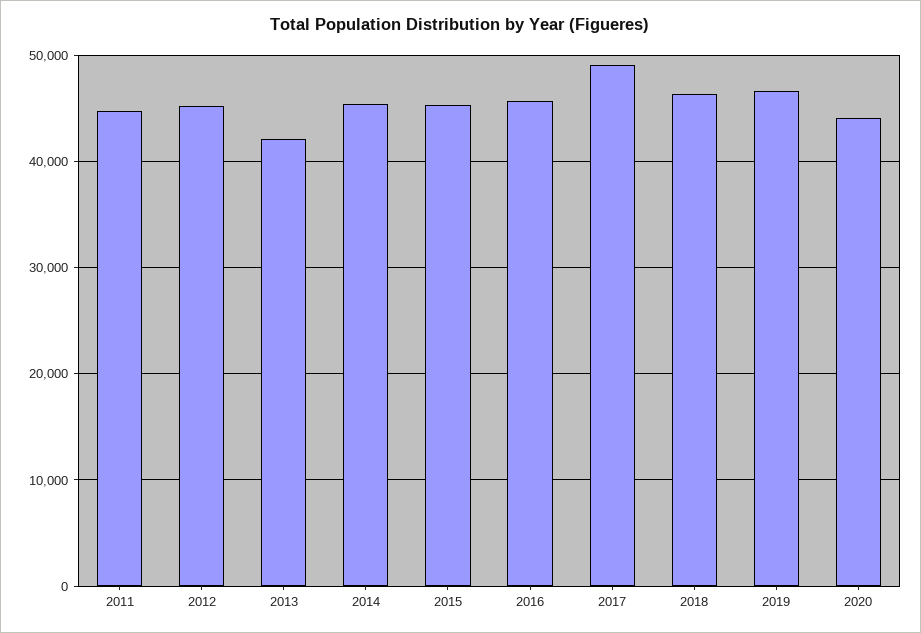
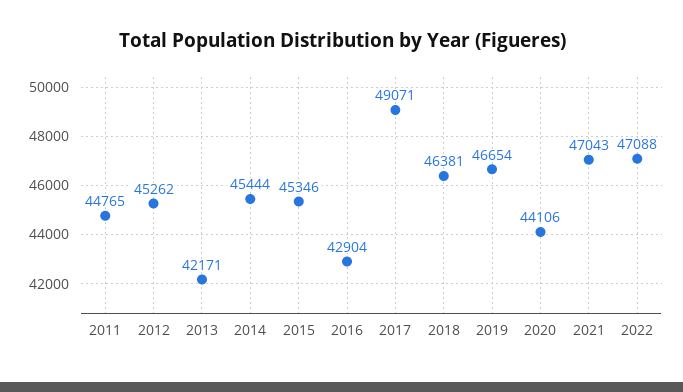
2016: 46000 -> 42904
2021: none -> 47043
2022: none -> 47088

